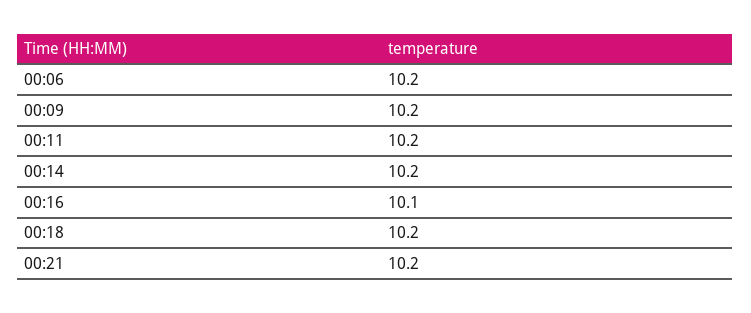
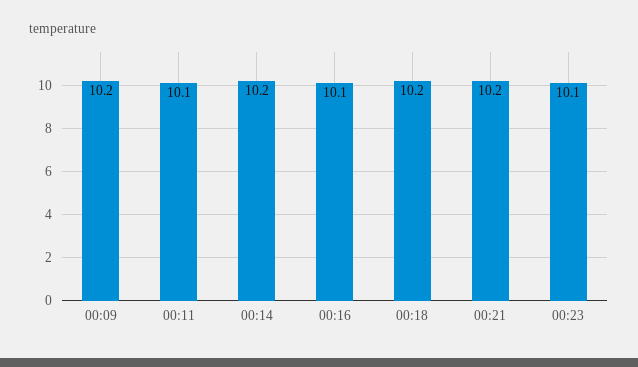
00:06: 10.2 -> none
00:11: 10.2 -> 10.1
00:23: none -> 10.1

